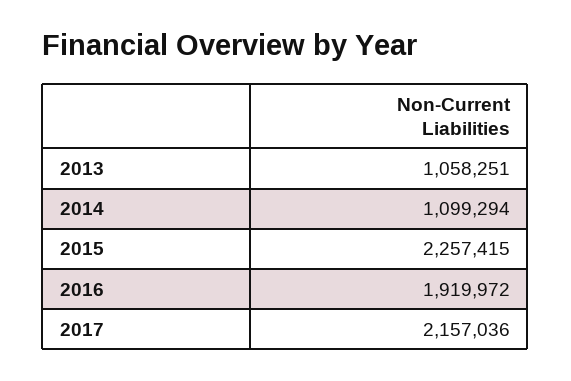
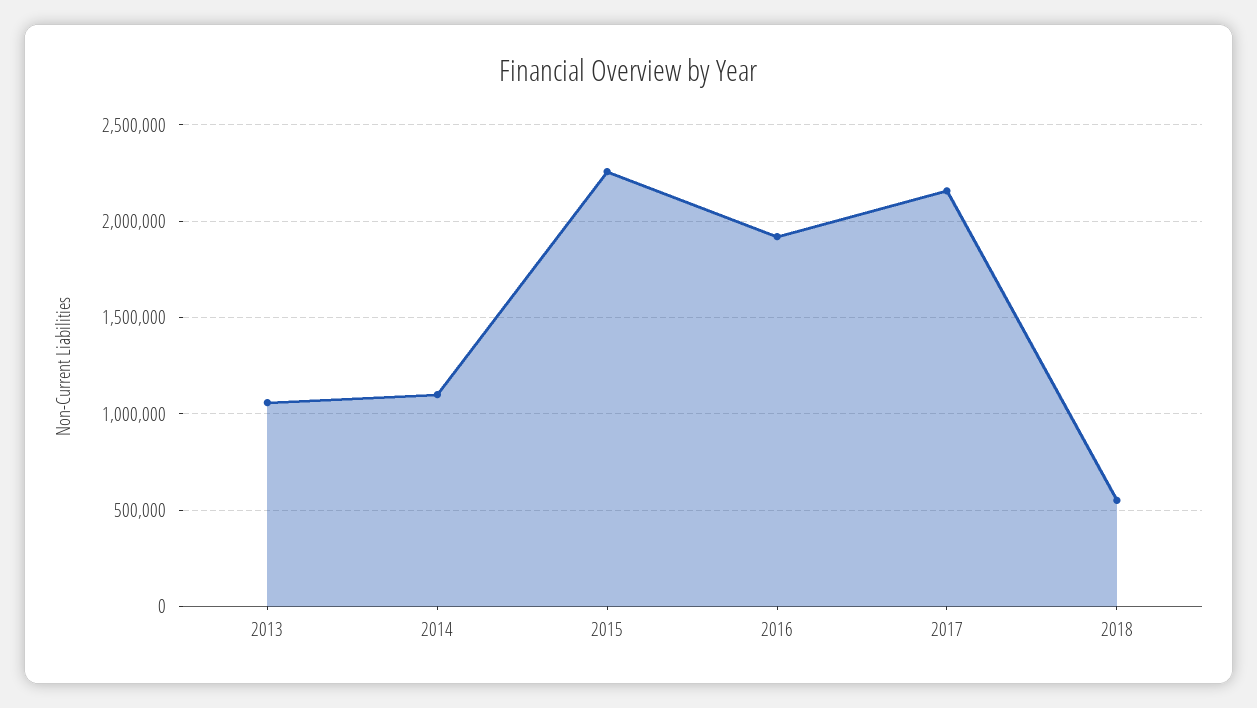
2018: none -> 550000

